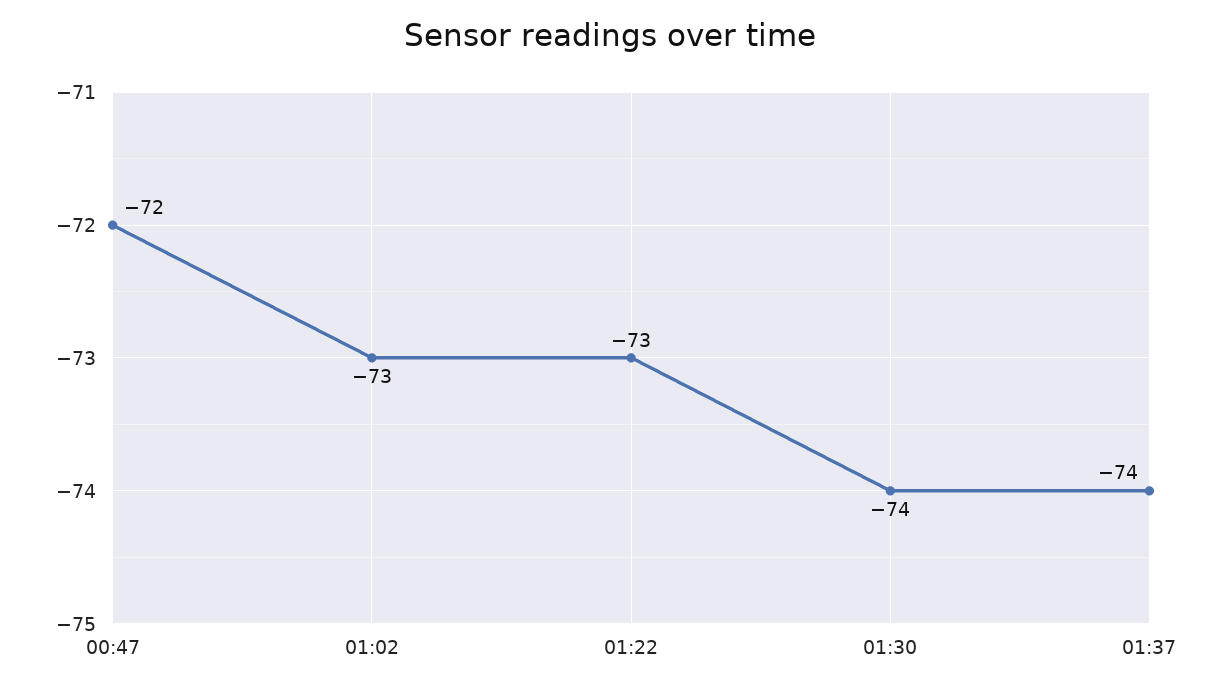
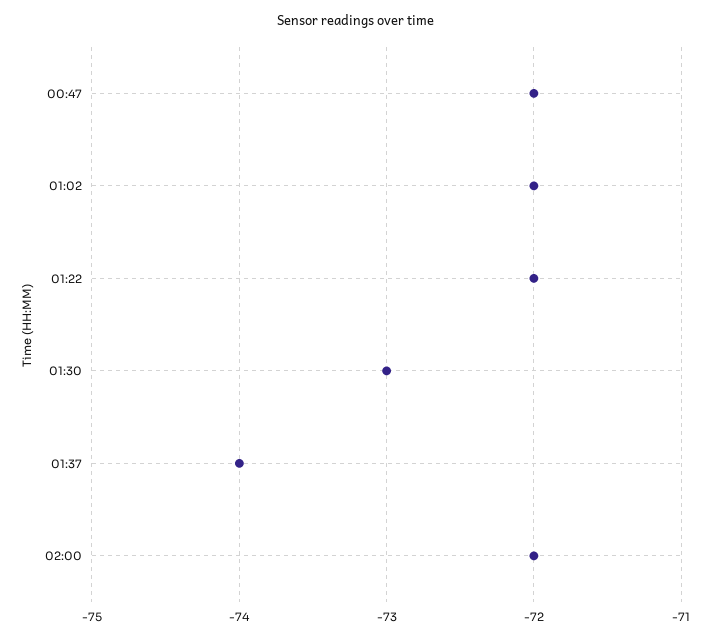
01:02: -73 -> -72
01:22: -73 -> -72
01:30: -74 -> -73
02:00: none -> -72

